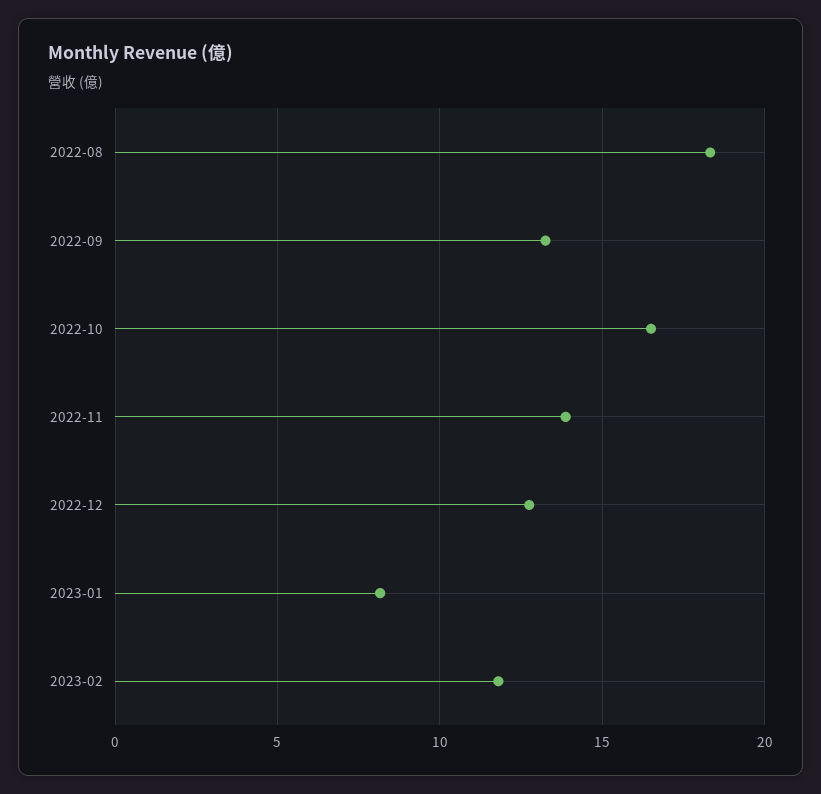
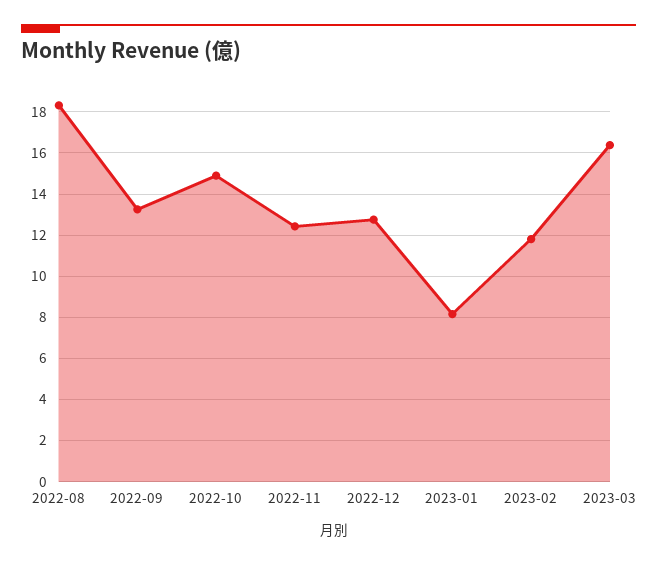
2022-10: 16.5 -> 15
2022-11: 14 -> 12.5
2023-03: none -> 16.5

